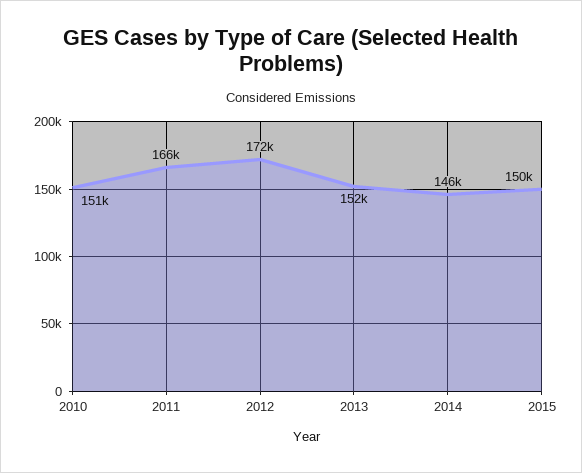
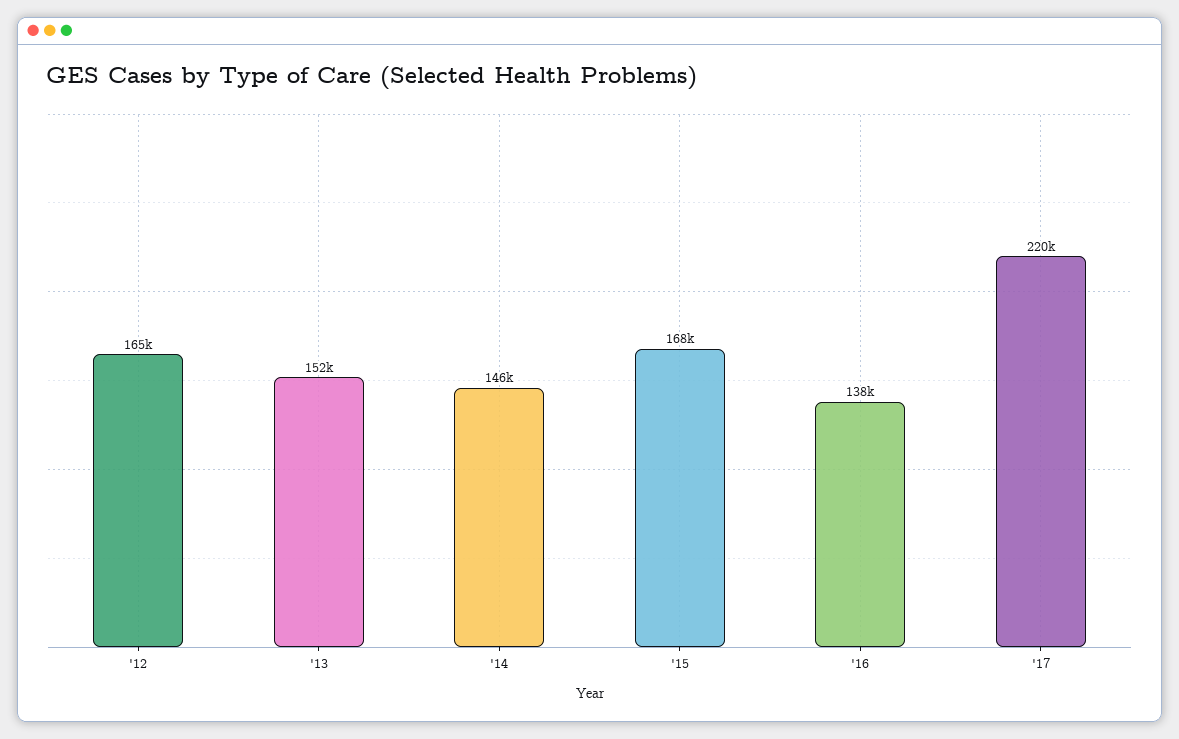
2010: 151000 -> none
2011: 166000 -> none
2012: 172000 -> 165000
2015: 150000 -> 168000
'16: none -> 138000
'17: none -> 220000

